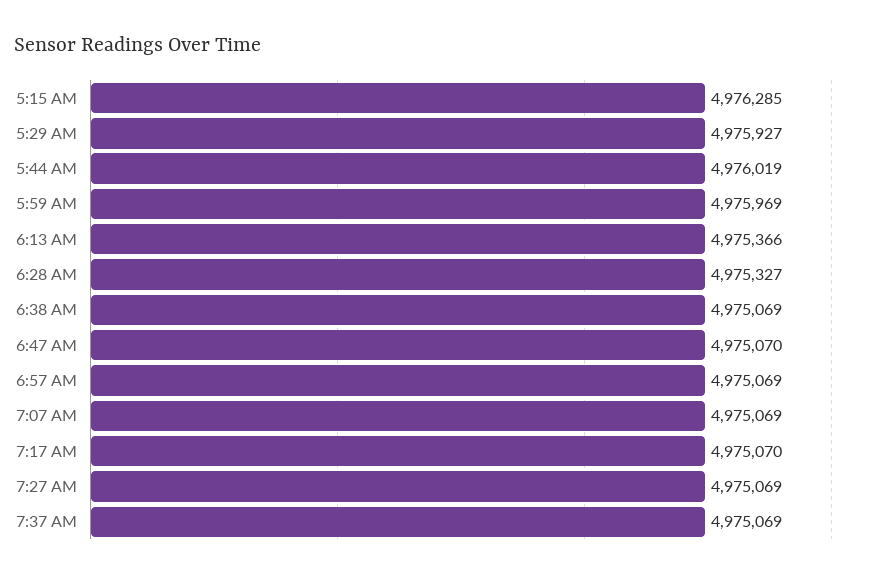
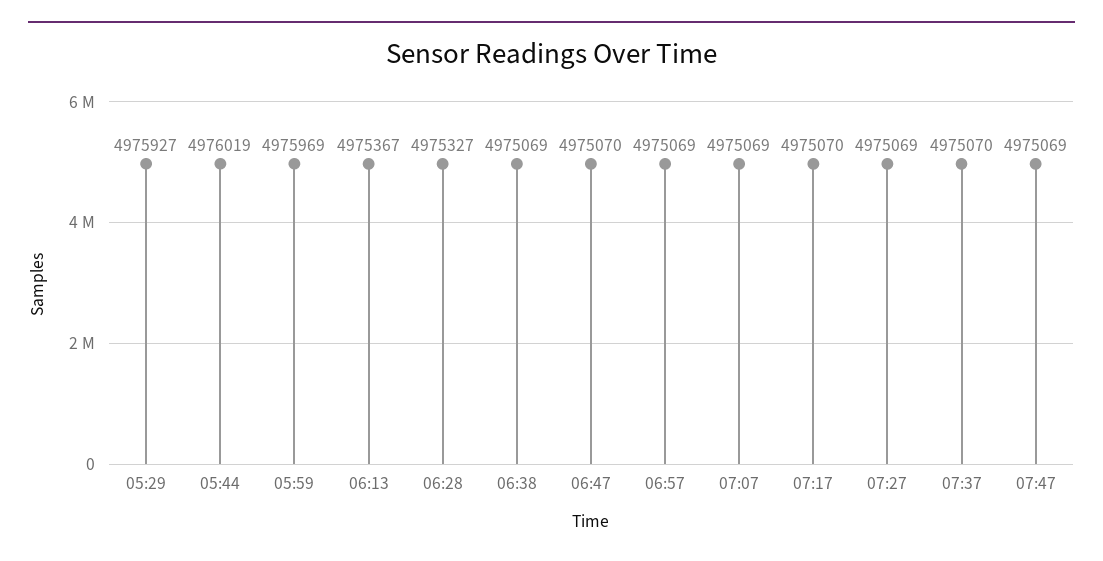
5:15 AM: 4976285 -> none
6:13 AM: 4975366 -> 4975367
7:37 AM: 4975069 -> 4975070
07:47: none -> 4975069

